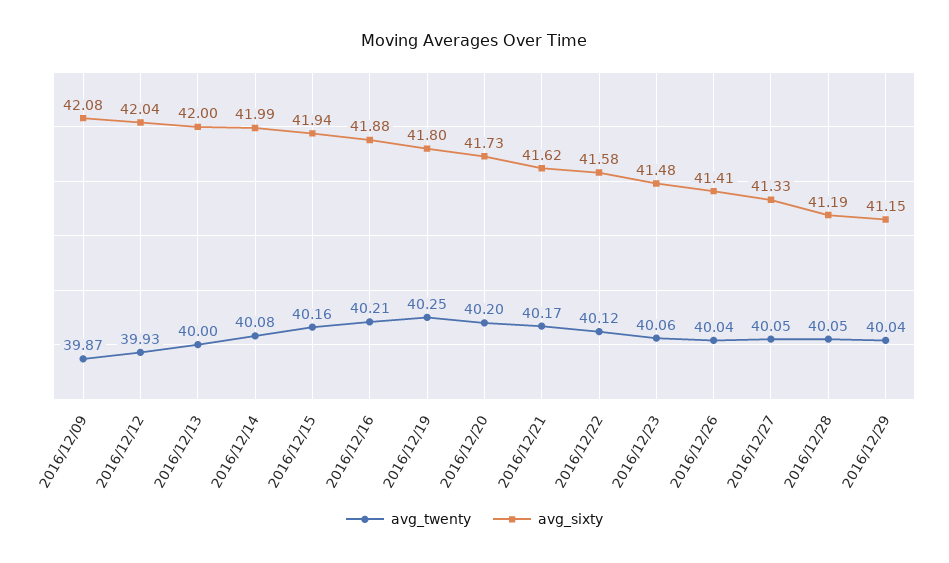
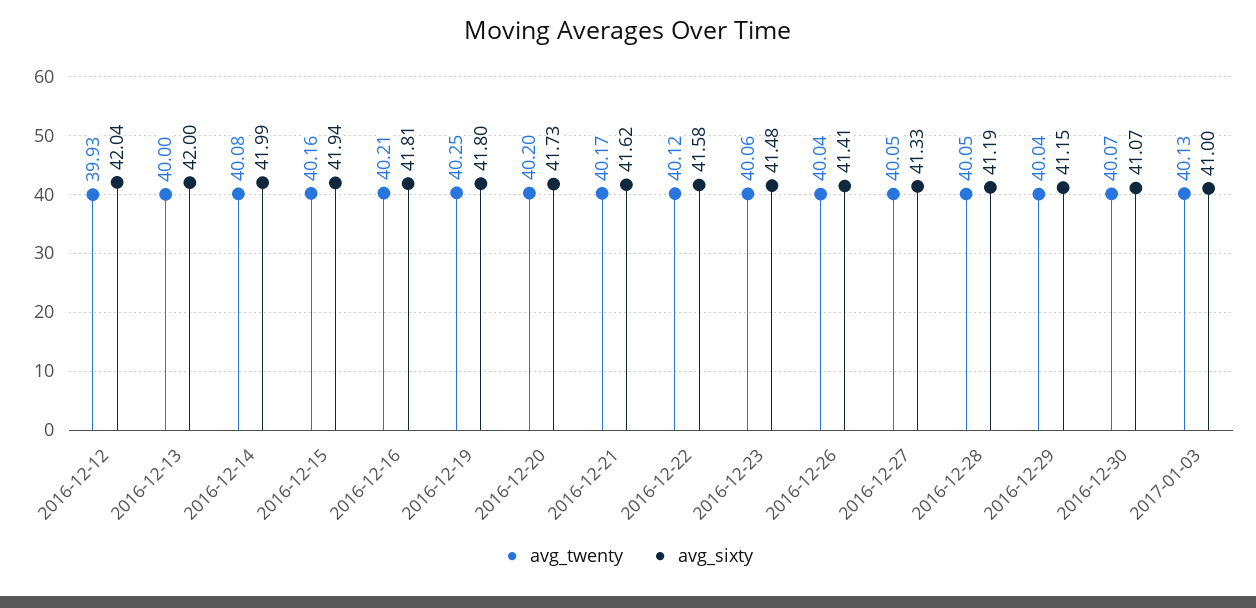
avg_twenty, 2016/12/09: 39.87 -> none
avg_sixty, 2016/12/09: 42.08 -> none
avg_sixty, 2016/12/16: 41.88 -> 41.81
avg_twenty, 2016-12-30: none -> 40.07
avg_sixty, 2016-12-30: none -> 41.07
avg_twenty, 2017-01-03: none -> 40.13
avg_sixty, 2017-01-03: none -> 41

